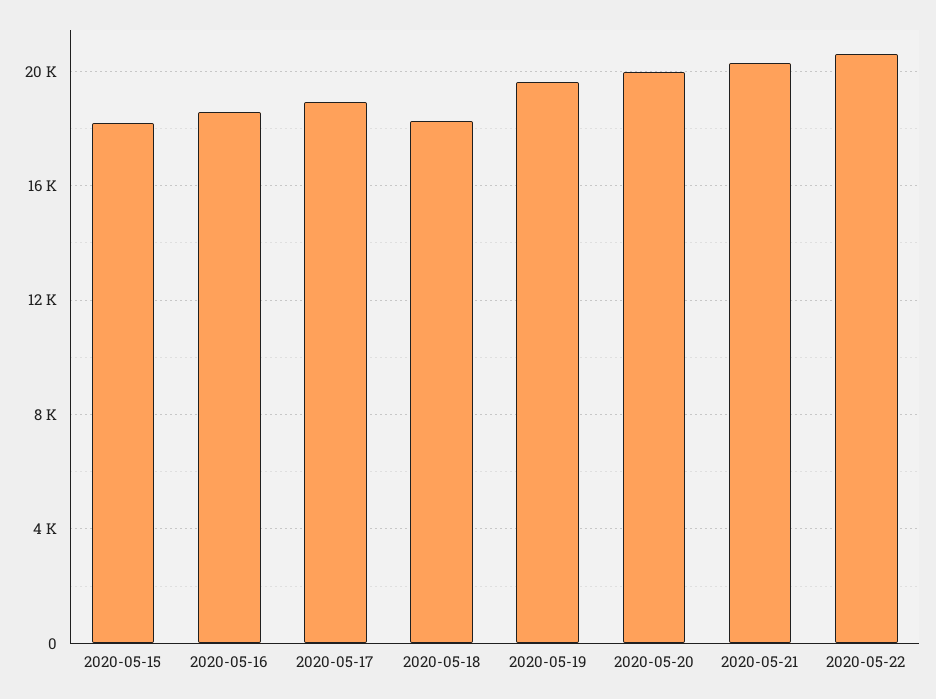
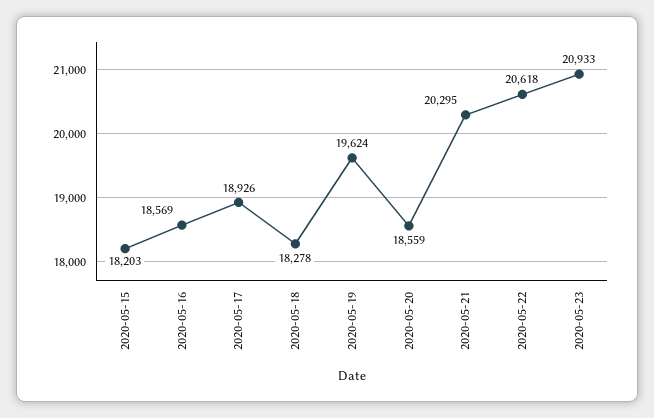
2020-05-20: 20000 -> 18559
2020-05-23: none -> 20933

